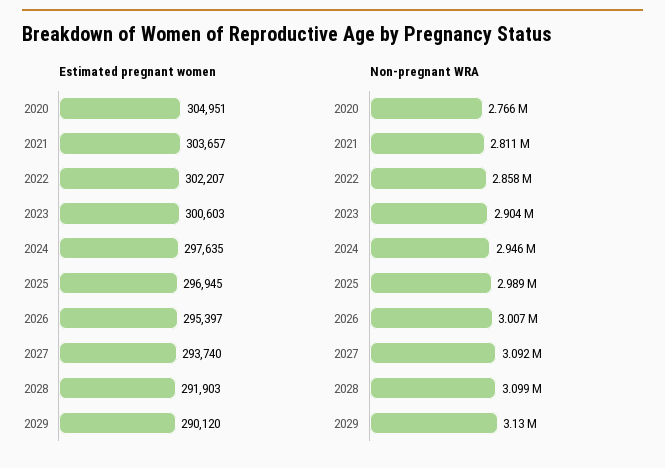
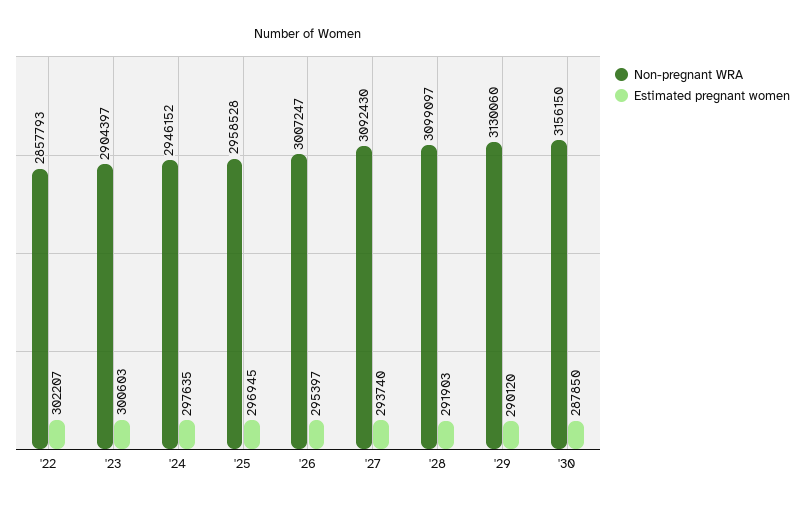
Estimated pregnant women, 2020: 304951 -> none
Estimated pregnant women, 2021: 303657 -> none
Non-pregnant WRA, 2020: 2766000 -> none
Non-pregnant WRA, 2021: 2811000 -> none
Non-pregnant WRA, 2025: 2989000 -> 2958528
Non-pregnant WRA, '30: none -> 3156150
Estimated pregnant women, '30: none -> 287850

